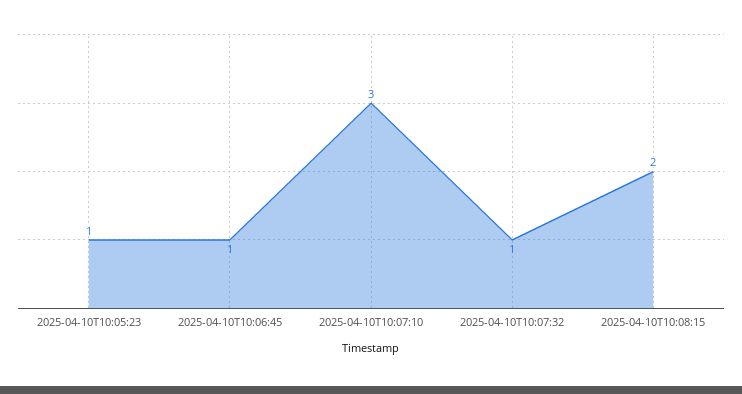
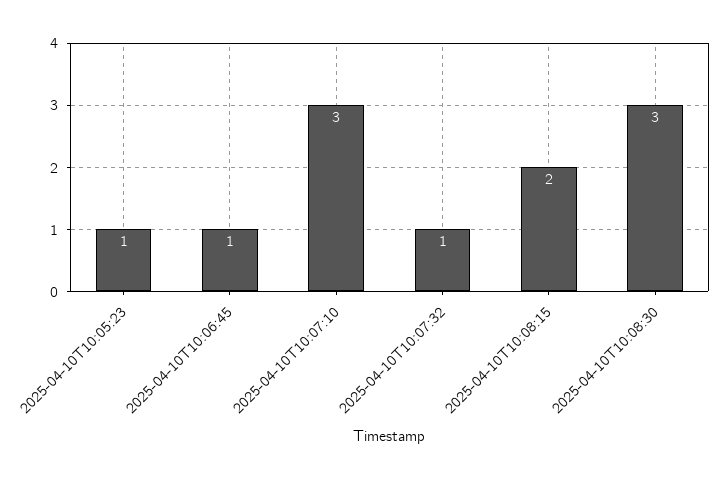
2025-04-10T10:08:30: none -> 3

